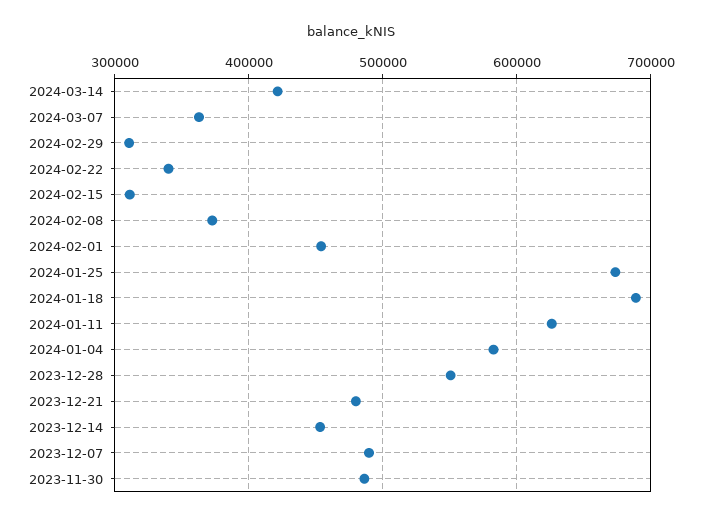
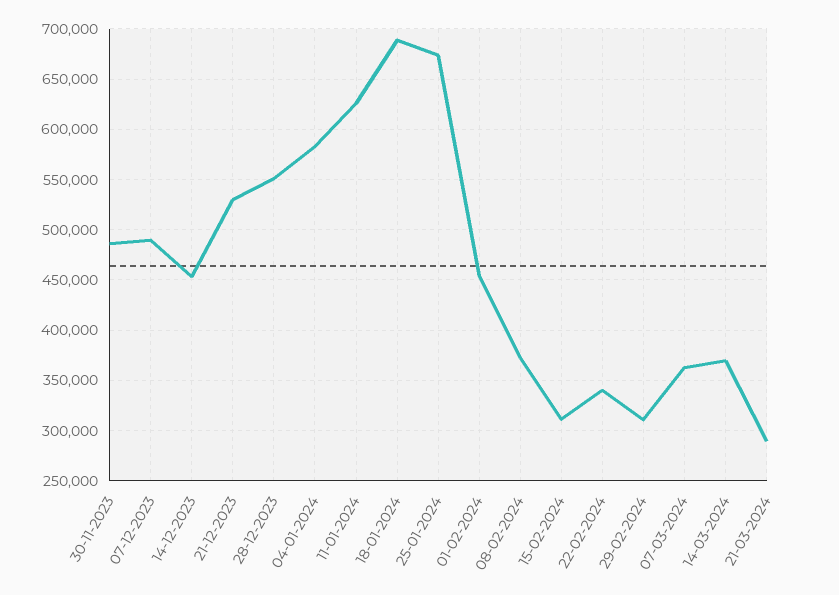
2024-03-14: 420000 -> 370000
2023-12-21: 480000 -> 530000
21-03-2024: none -> 290000

